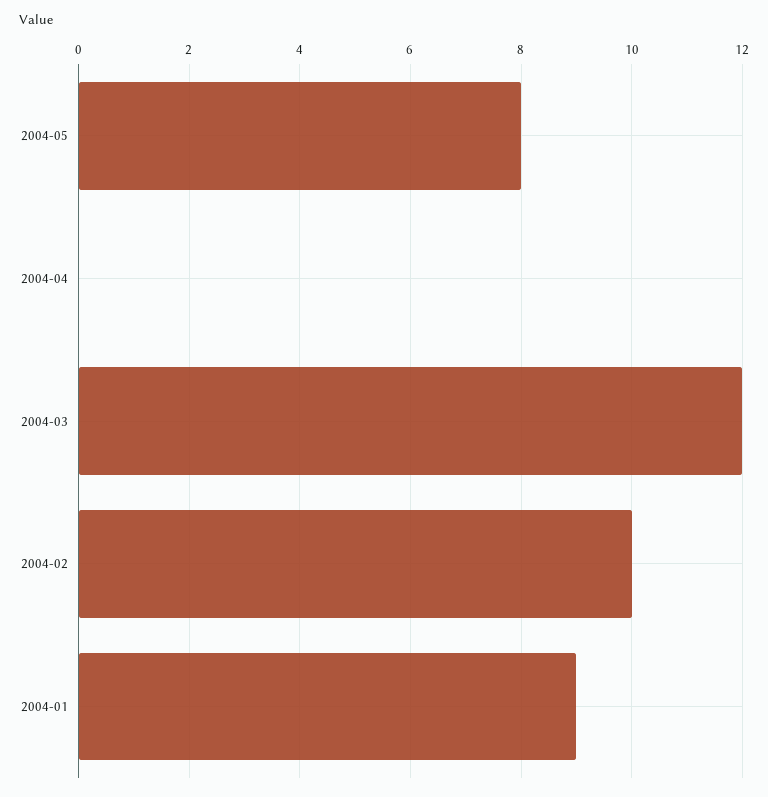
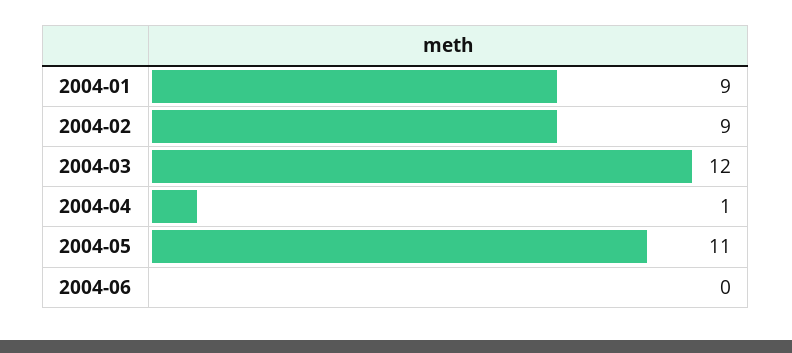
2004-05: 8 -> 11
2004-04: 0 -> 1
2004-02: 10 -> 9
2004-06: none -> 0

